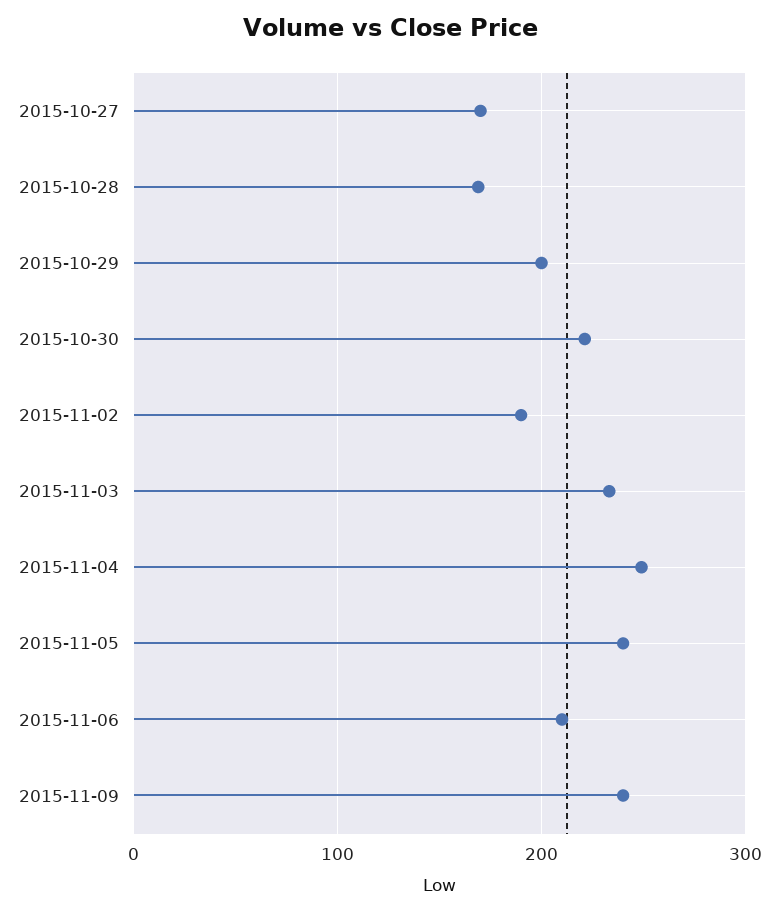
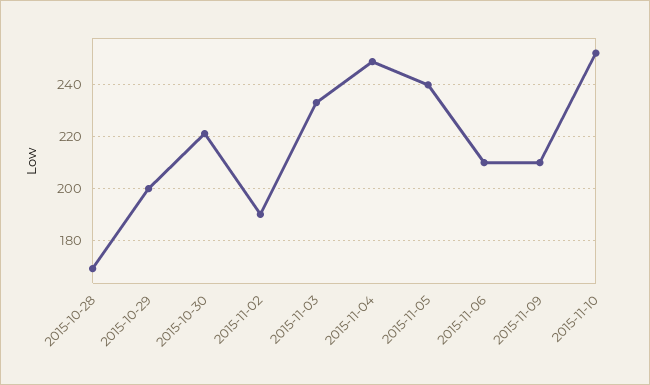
2015-10-27: 170 -> none
2015-11-09: 240 -> 210
2015-11-10: none -> 252.5

